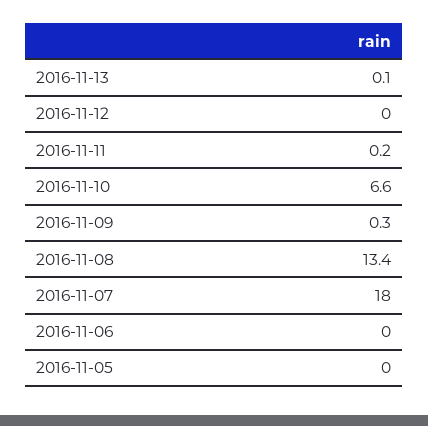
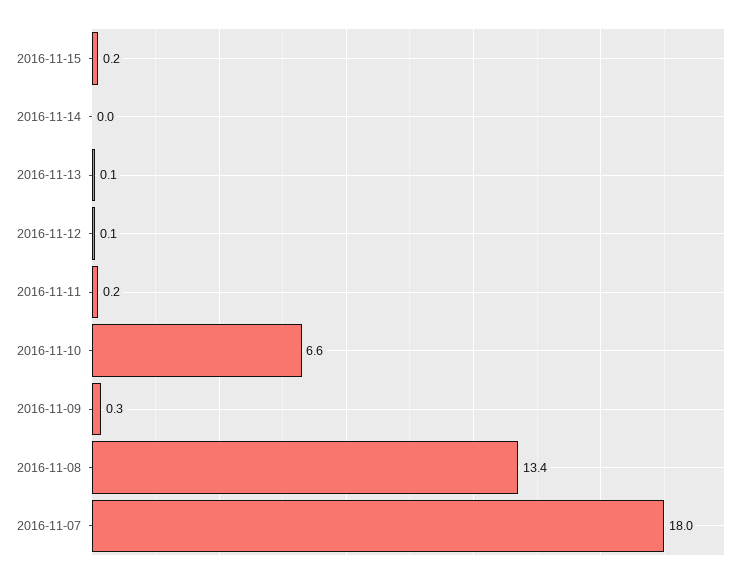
2016-11-12: 0 -> 0.1
2016-11-06: 0 -> none
2016-11-05: 0 -> none
2016-11-15: none -> 0.2
2016-11-14: none -> 0

